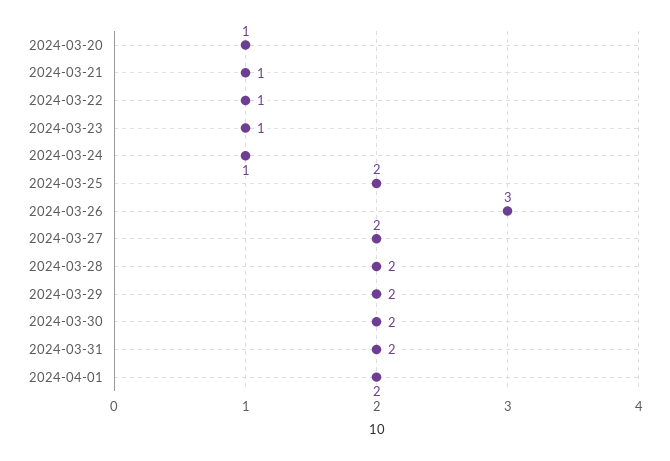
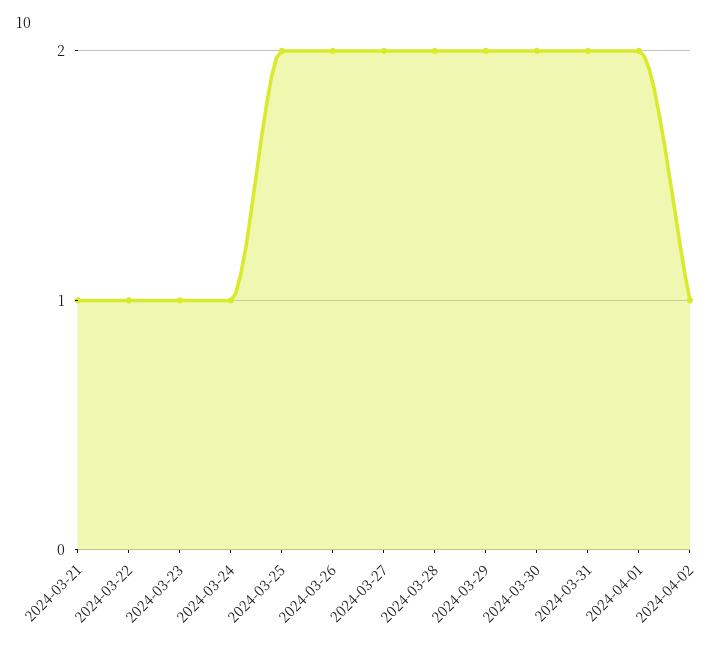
2024-03-20: 1 -> none
2024-03-26: 3 -> 2
2024-04-02: none -> 1

